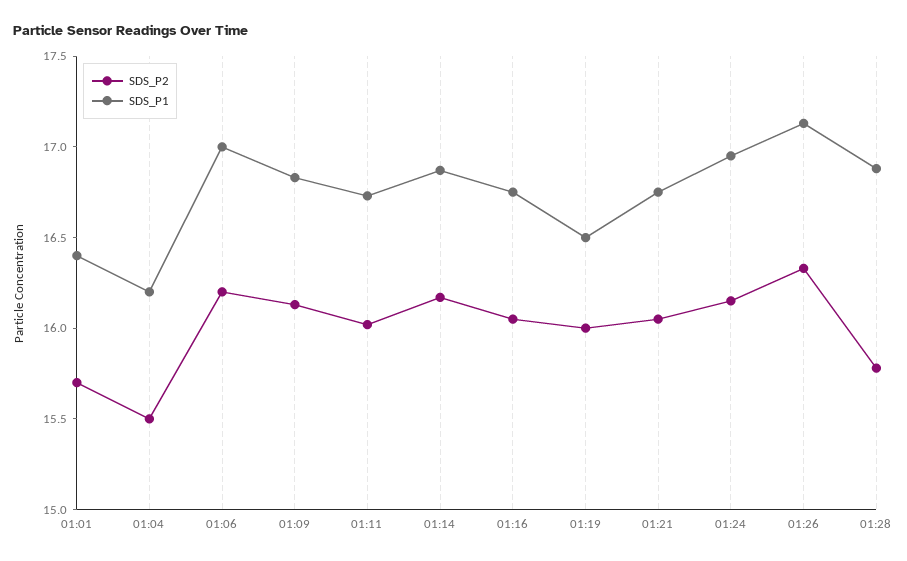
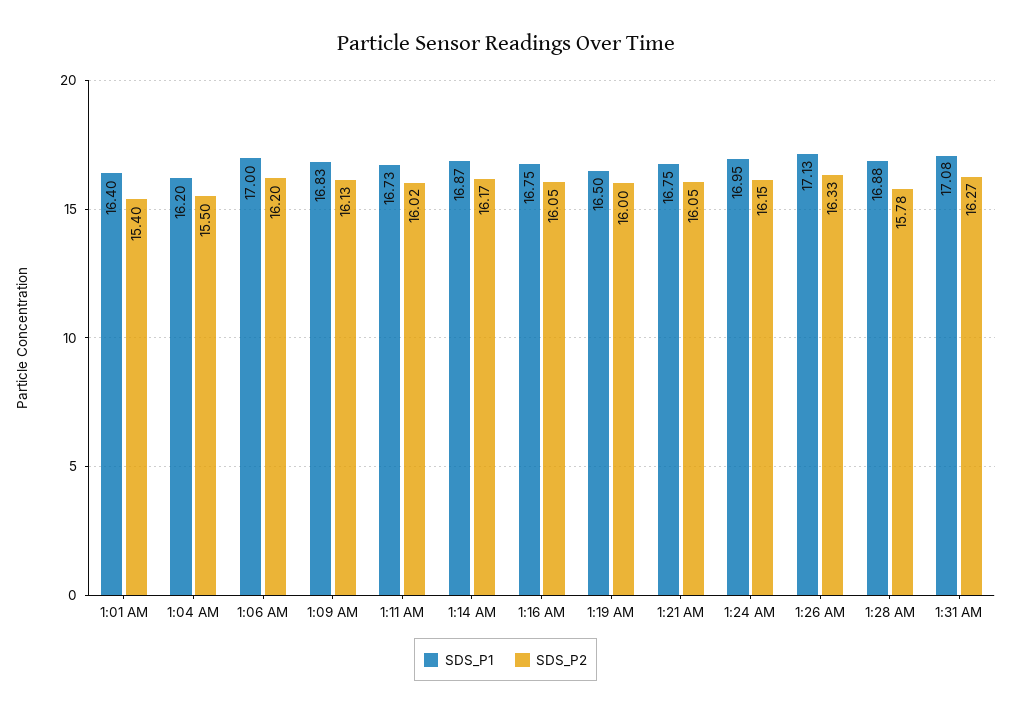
SDS_P2, 01:01: 15.7 -> 15.4
SDS_P1, 1:31 AM: none -> 17.08
SDS_P2, 1:31 AM: none -> 16.27

